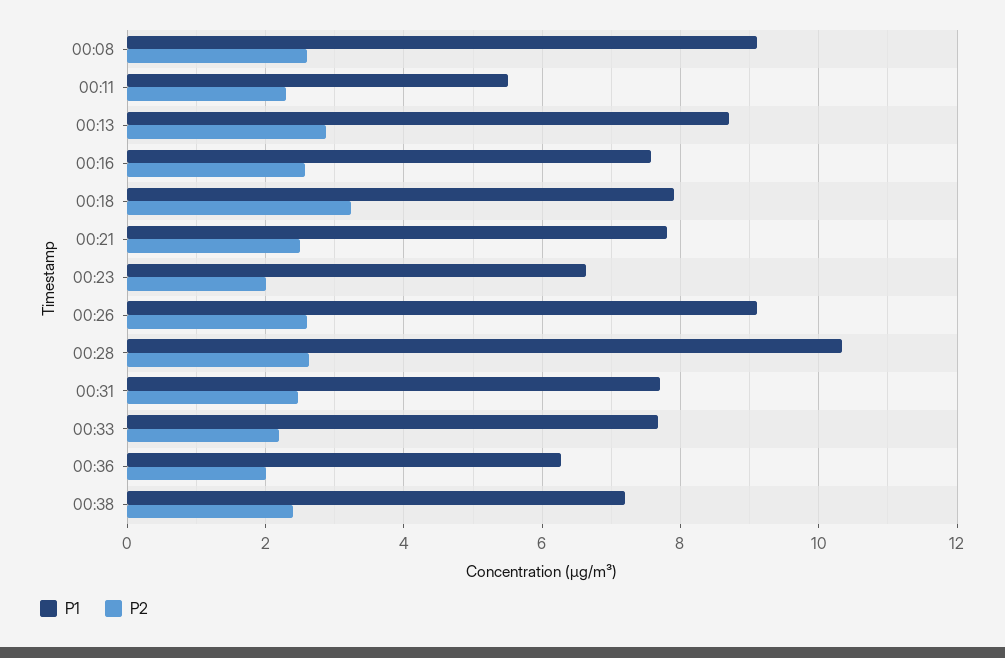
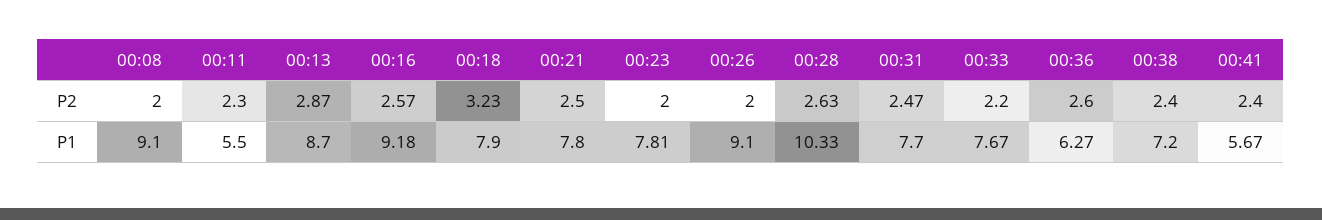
P2, 00:08: 2.6 -> 2
P1, 00:16: 7.6 -> 9.18
P1, 00:23: 6.6 -> 7.81
P2, 00:26: 2.6 -> 2
P2, 00:36: 2 -> 2.6
P2, 00:41: none -> 2.4
P1, 00:41: none -> 5.67

